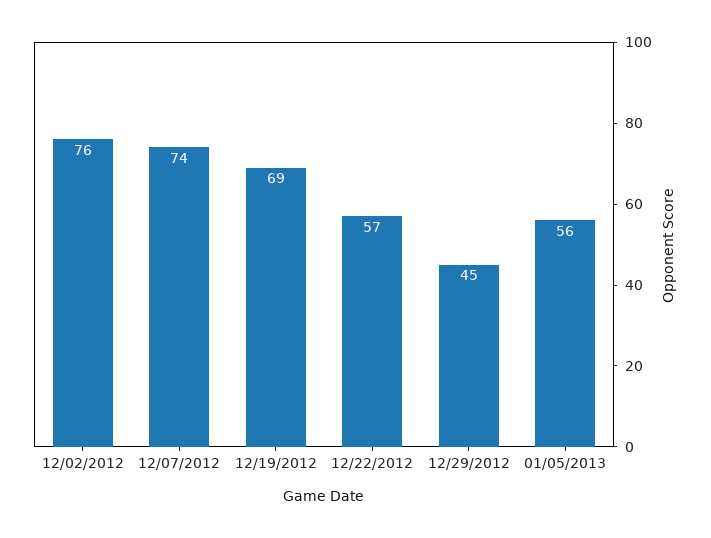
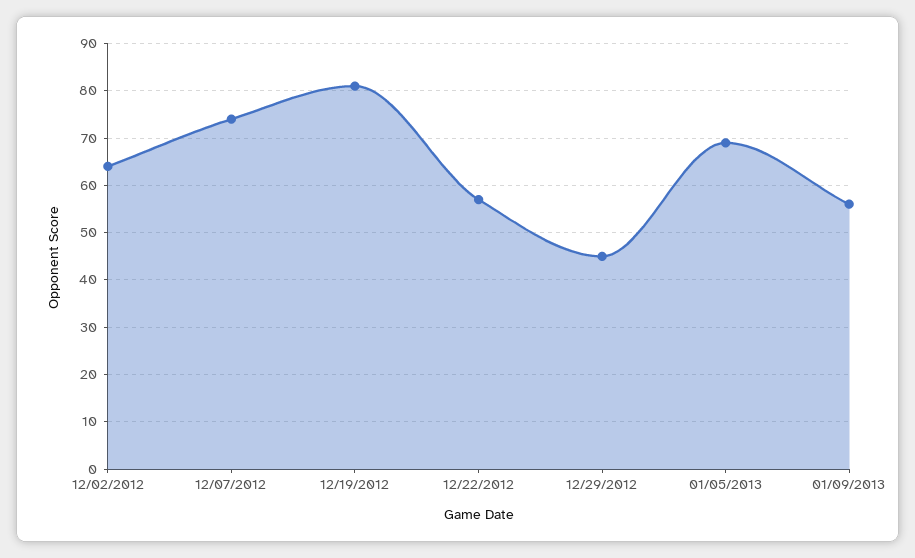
12/02/2012: 76 -> 65
12/19/2012: 69 -> 80
01/05/2013: 56 -> 70
01/09/2013: none -> 55

